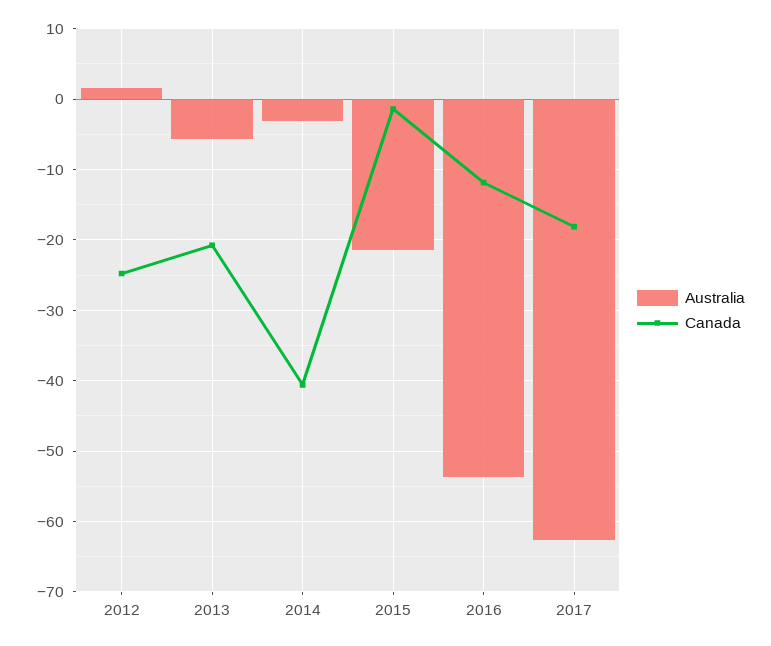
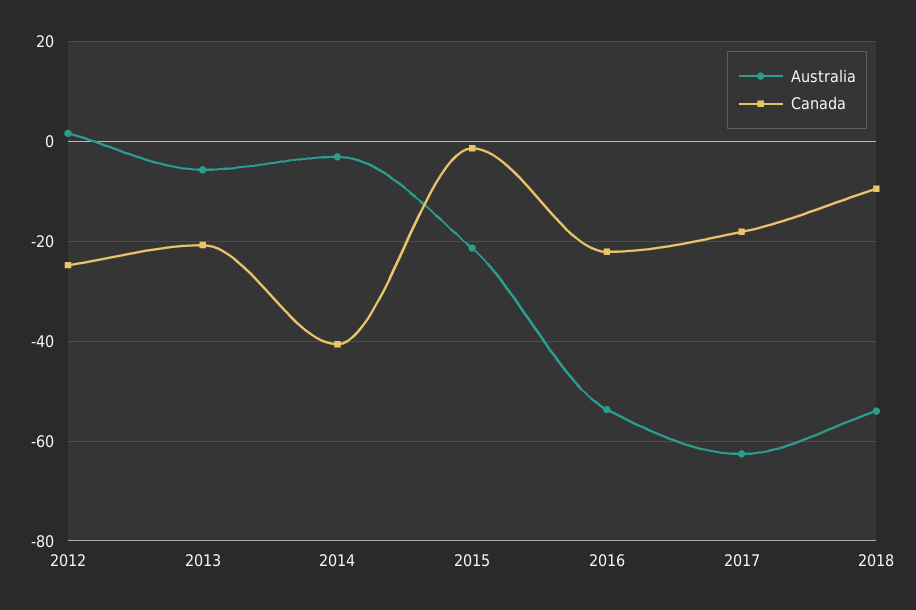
Canada, 2016: -12 -> -22
Australia, 2018: none -> -54
Canada, 2018: none -> -10

